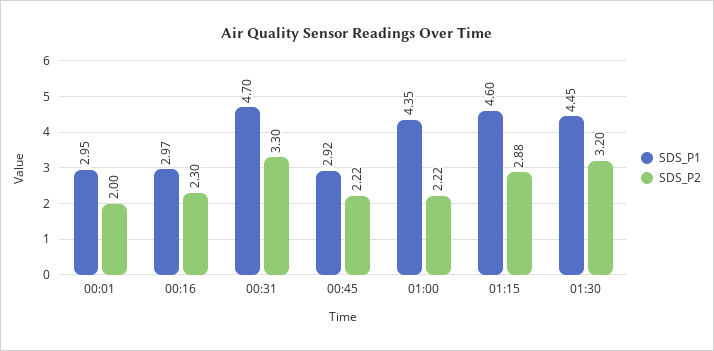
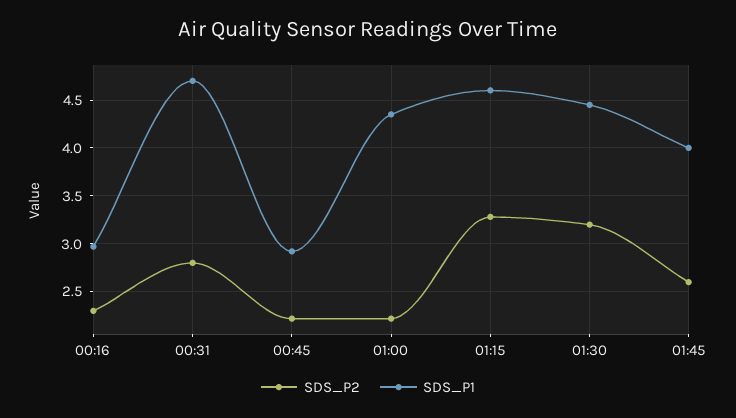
SDS_P1, 00:01: 2.95 -> none
SDS_P2, 00:01: 2 -> none
SDS_P2, 00:31: 3.3 -> 2.8
SDS_P2, 01:15: 2.88 -> 3.3
SDS_P2, 01:45: none -> 2.6
SDS_P1, 01:45: none -> 4

